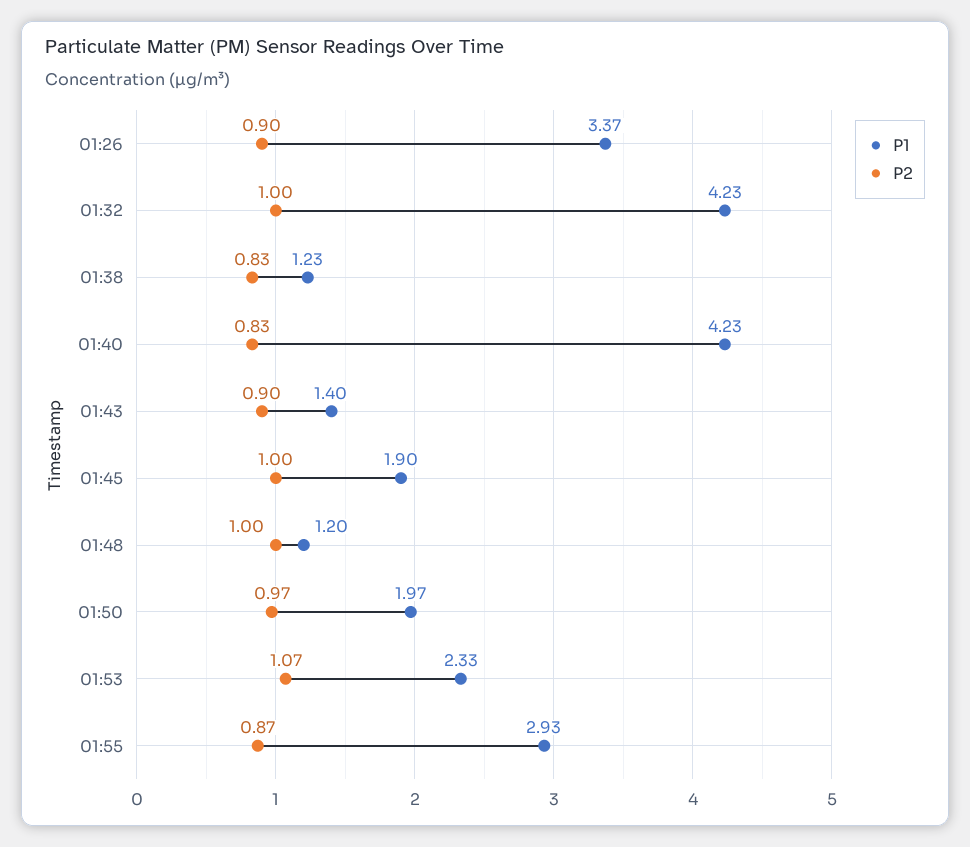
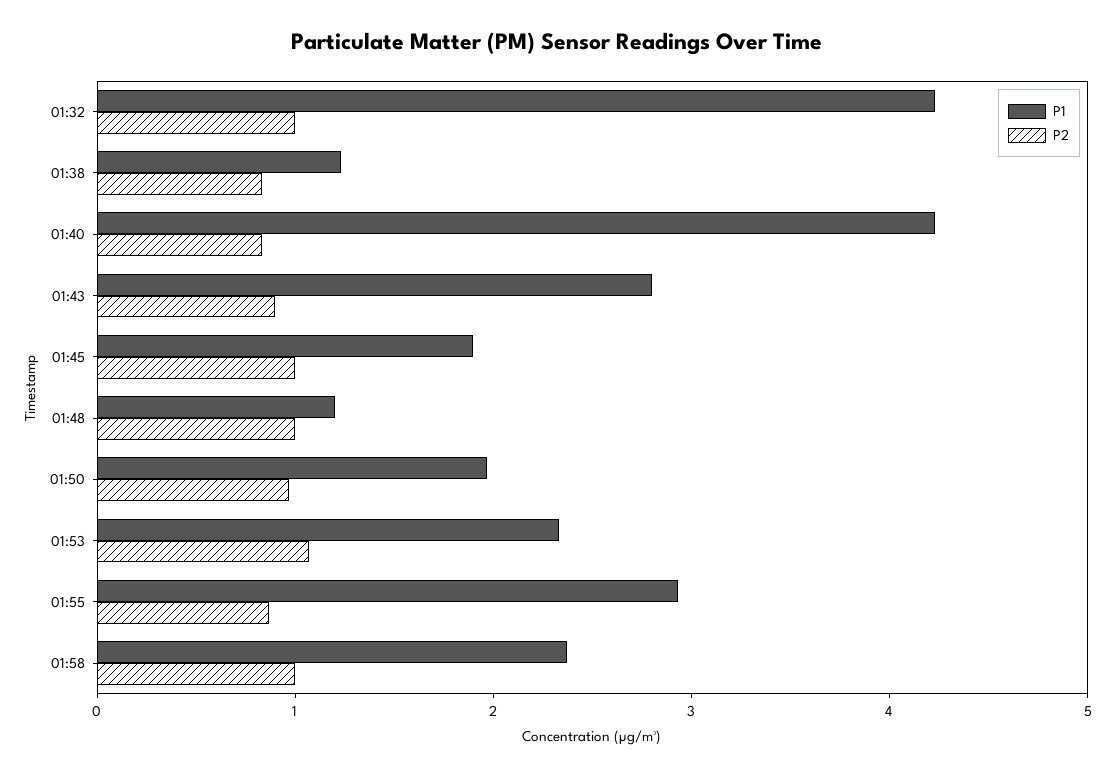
P1, 01:26: 3.37 -> none
P2, 01:26: 0.9 -> none
P1, 01:43: 1.4 -> 2.8
P1, 01:58: none -> 2.4
P2, 01:58: none -> 1

